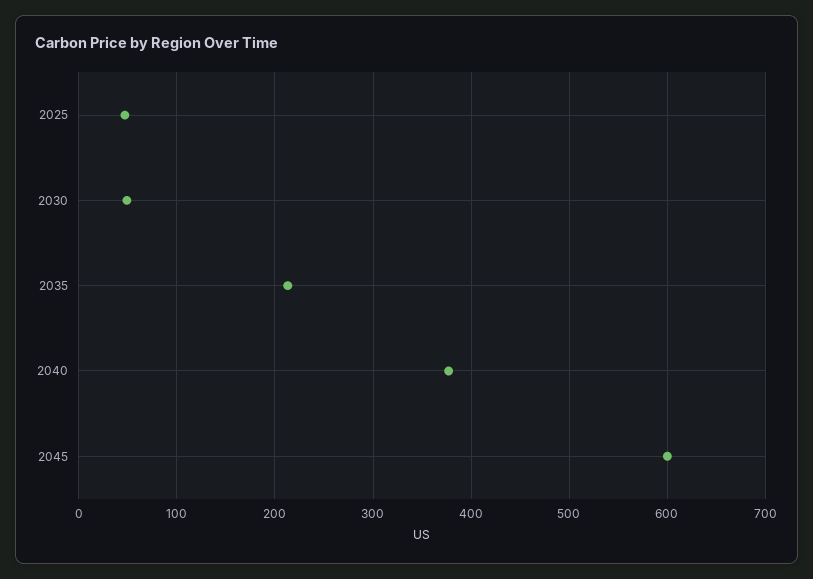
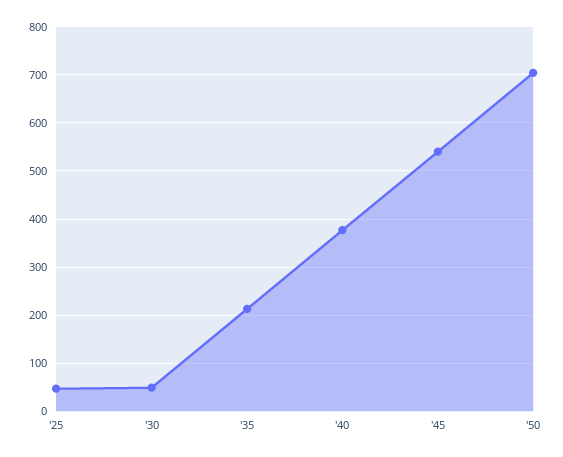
2045: 600 -> 540
'50: none -> 700

